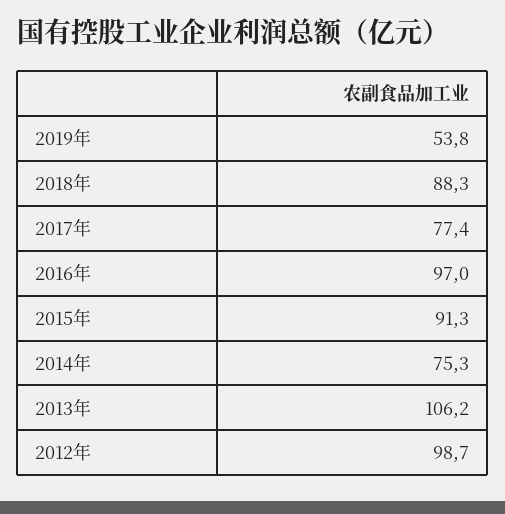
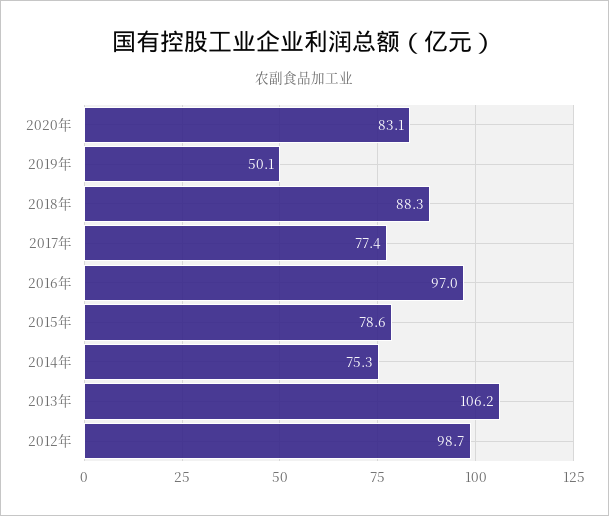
2019年: 53.8 -> 50.1
2015年: 91.3 -> 78.6
2020年: none -> 83.1

